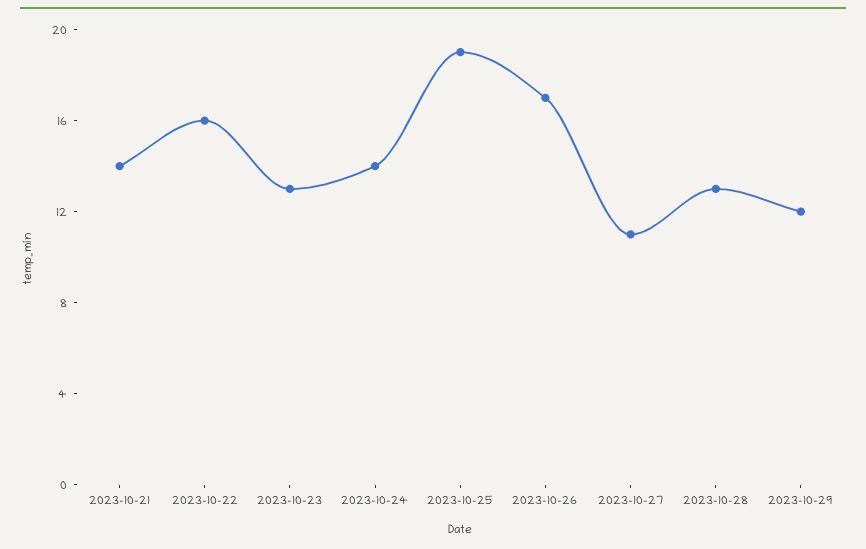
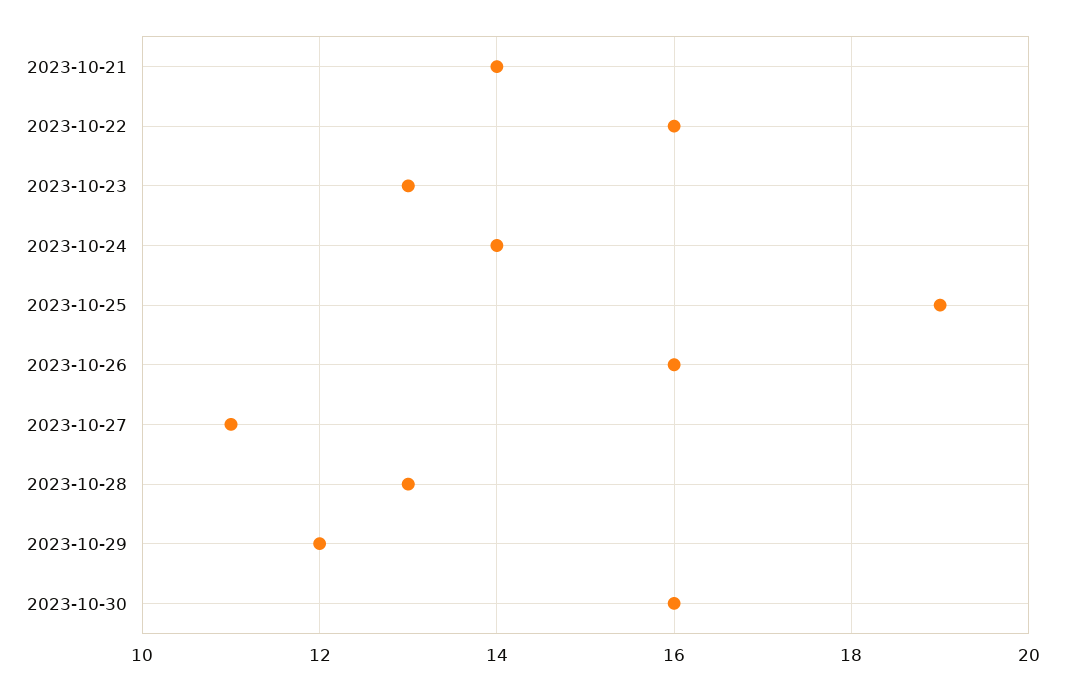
2023-10-26: 17 -> 16
2023-10-30: none -> 16

